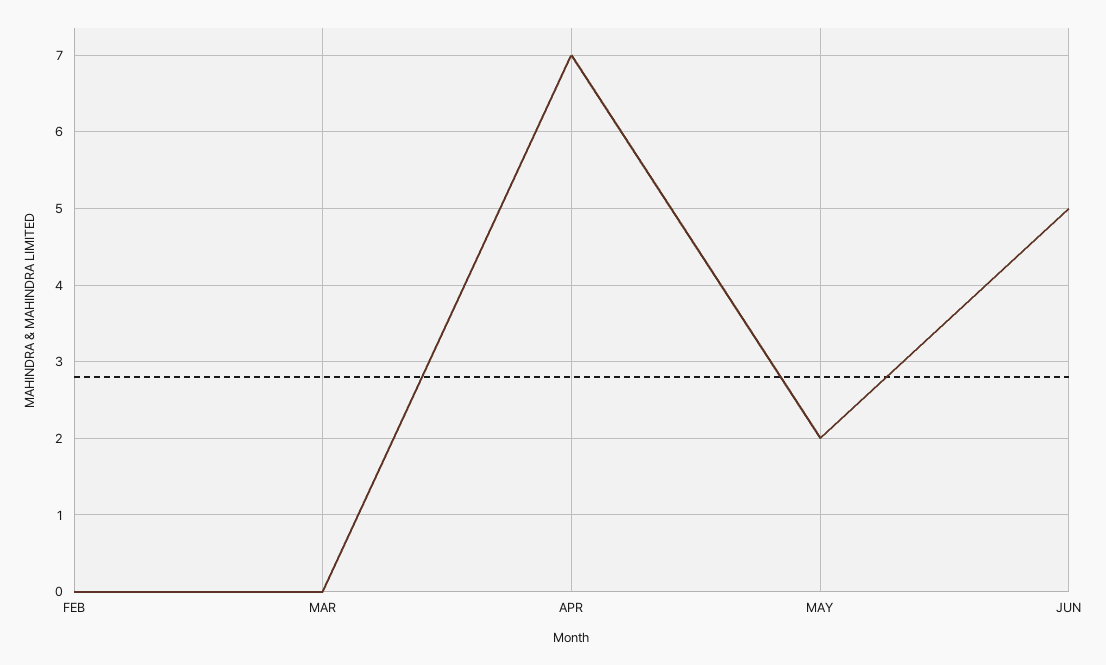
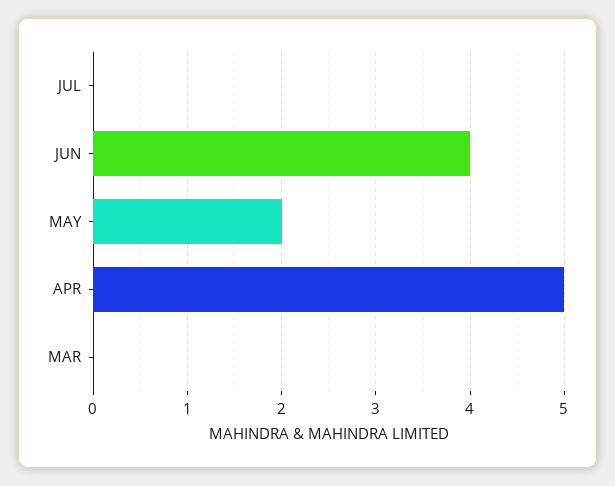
FEB: 0 -> none
APR: 7 -> 5
JUN: 5 -> 4
JUL: none -> 0

